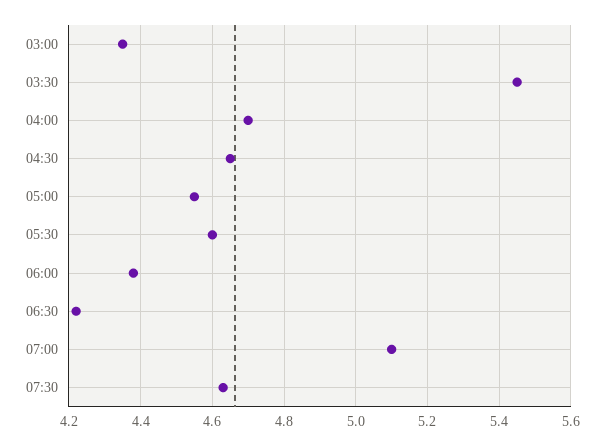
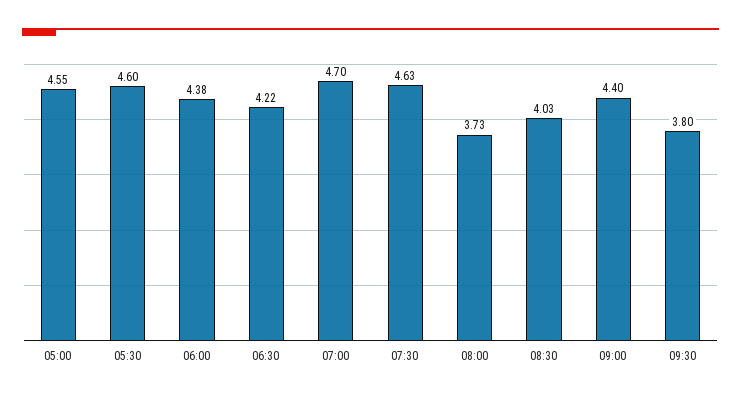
03:00: 4.35 -> none
03:30: 5.45 -> none
04:00: 4.7 -> none
04:30: 4.65 -> none
07:00: 5.1 -> 4.7
08:00: none -> 3.73
08:30: none -> 4.03
09:00: none -> 4.4
09:30: none -> 3.8

